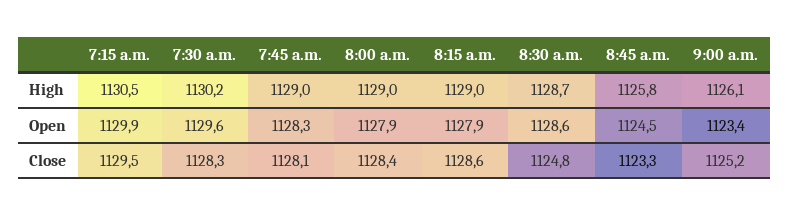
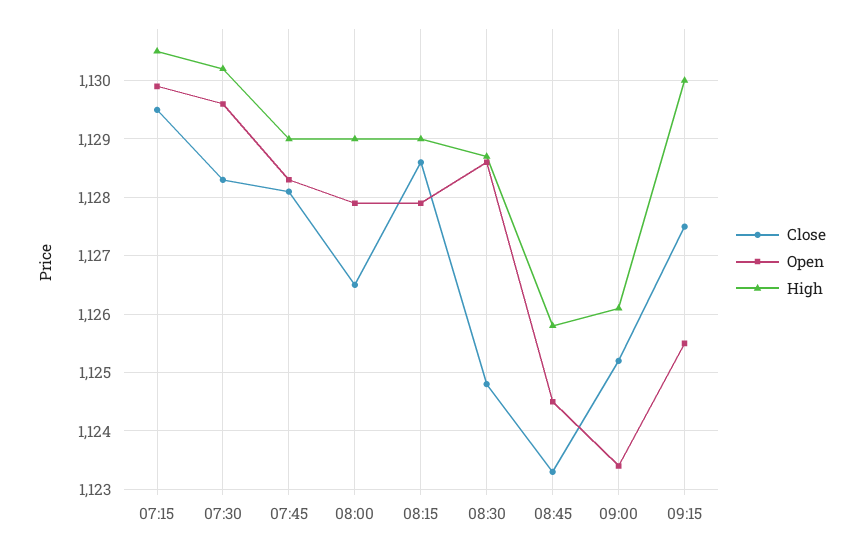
Close, 8:00 a.m.: 1128.4 -> 1126.5
Close, 09:15: none -> 1127.5
Open, 09:15: none -> 1125.5
High, 09:15: none -> 1130

